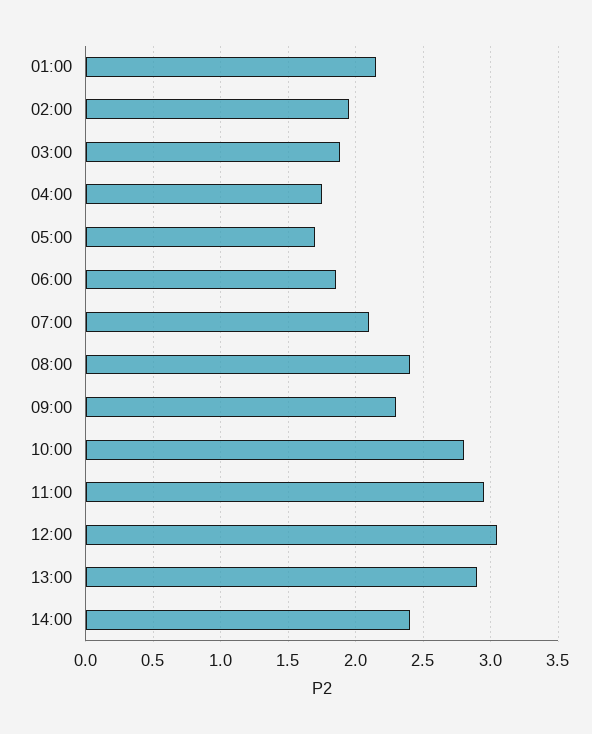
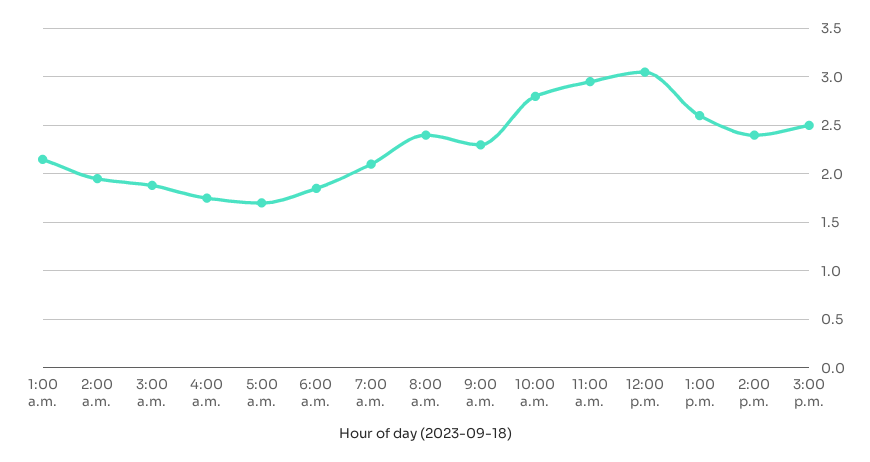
13:00: 2.9 -> 2.6
3:00 p.m.: none -> 2.5

